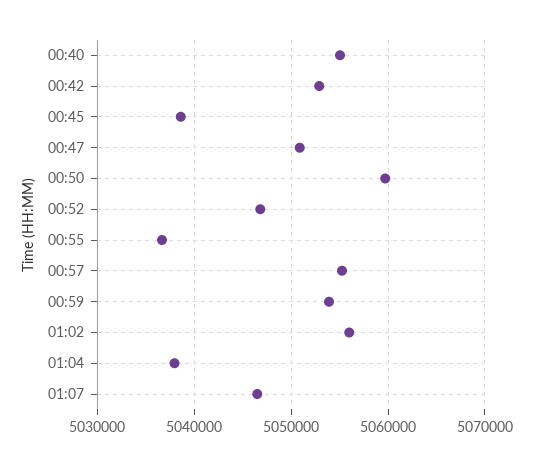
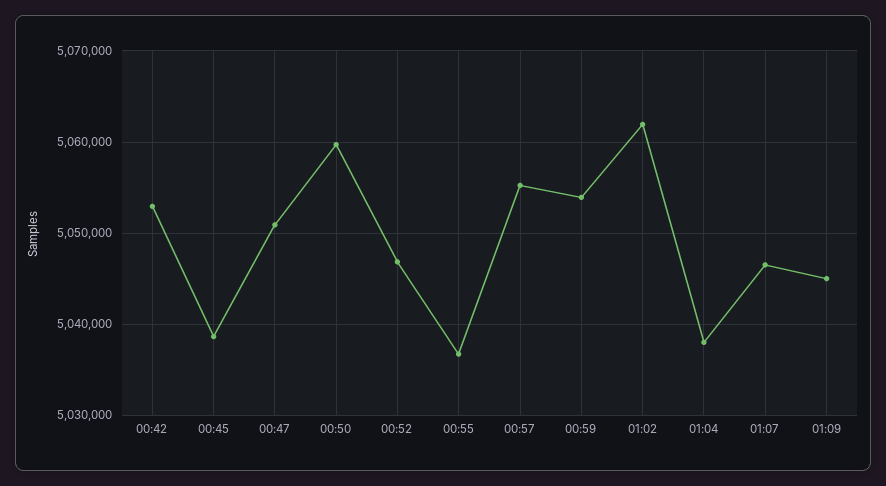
00:40: 5055000 -> none
01:02: 5056000 -> 5062000
01:09: none -> 5045000

